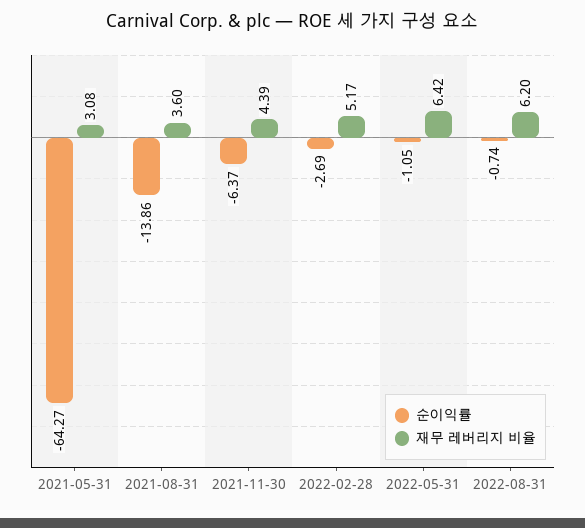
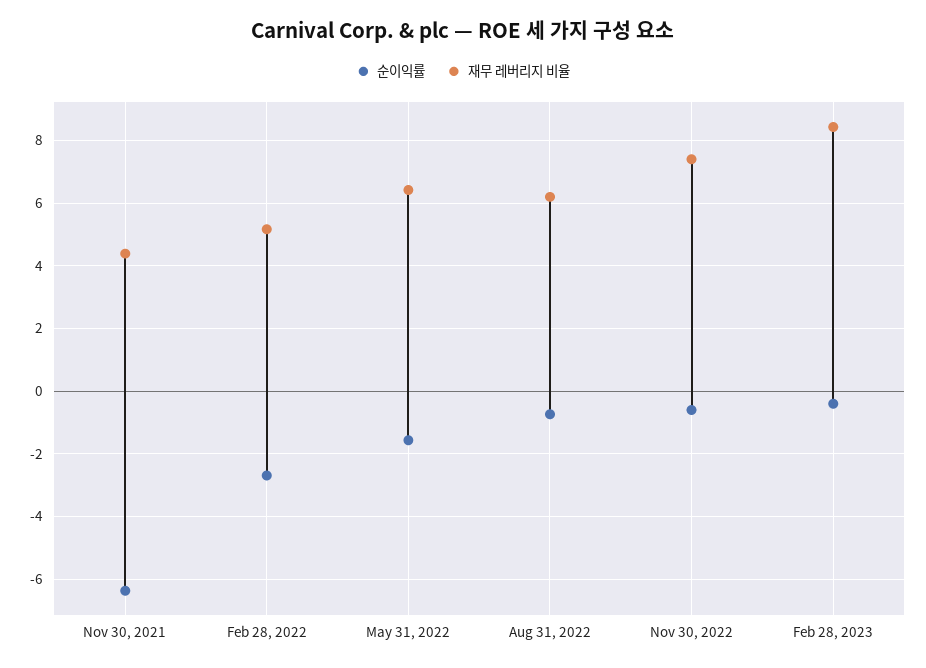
순이익률, 2021-05-31: -64.27 -> none
재무 레버리지 비율, 2021-05-31: 3.08 -> none
순이익률, 2021-08-31: -13.86 -> none
재무 레버리지 비율, 2021-08-31: 3.6 -> none
순이익률, 2022-05-31: -1.05 -> -1.6
순이익률, Nov 30, 2022: none -> -0.6
재무 레버리지 비율, Nov 30, 2022: none -> 7.4
순이익률, Feb 28, 2023: none -> -0.4
재무 레버리지 비율, Feb 28, 2023: none -> 8.4

